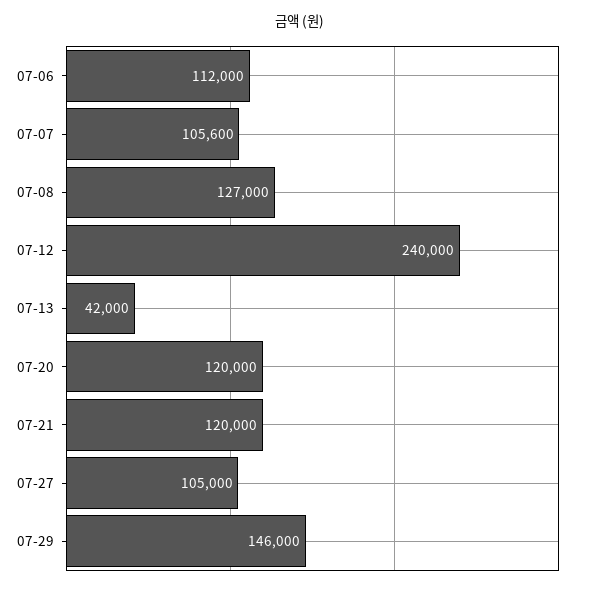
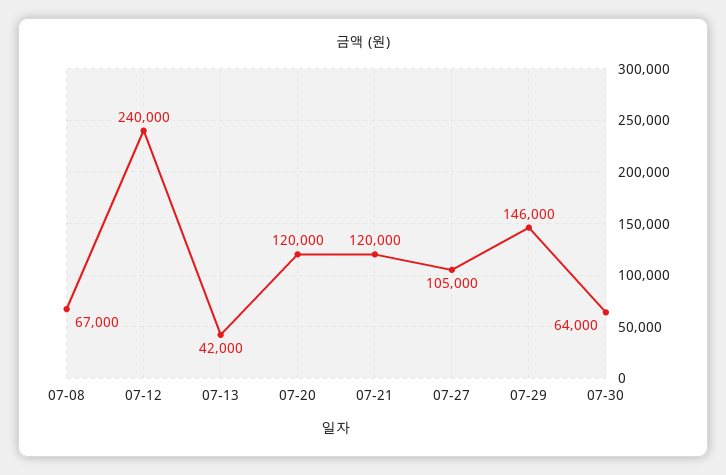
07-06: 112000 -> none
07-07: 105600 -> none
07-08: 127000 -> 67000
07-30: none -> 64000

